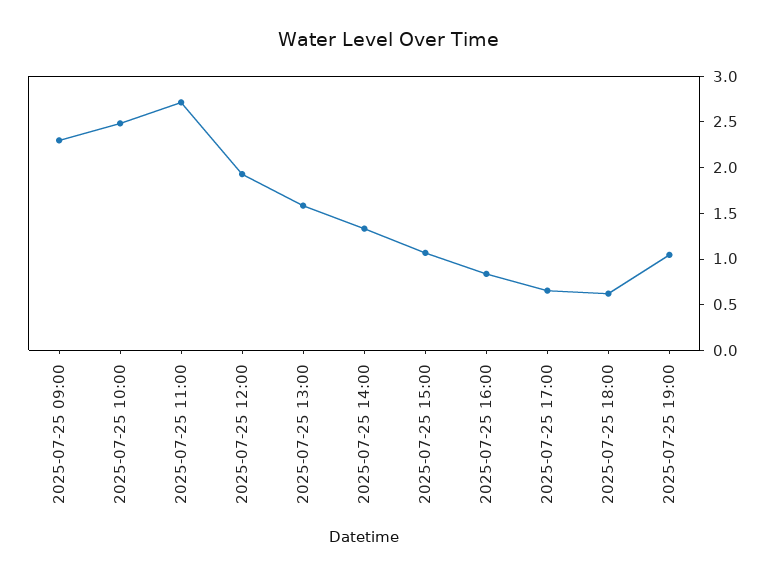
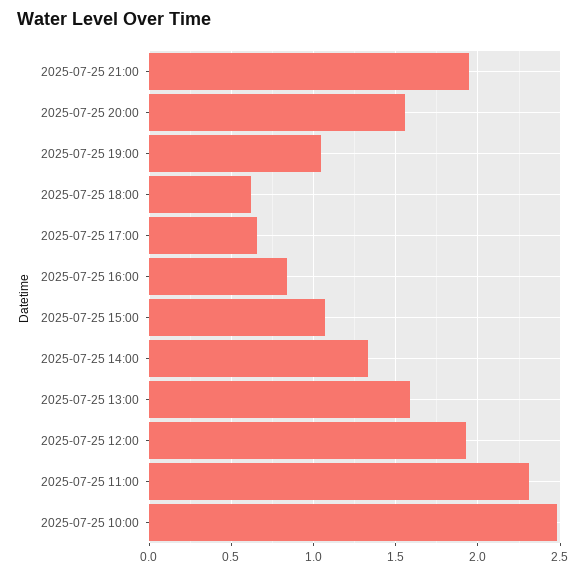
2025-07-25 09:00: 2.3 -> none
2025-07-25 11:00: 2.7 -> 2.3
2025-07-25 21:00: none -> 1.95
2025-07-25 20:00: none -> 1.55

